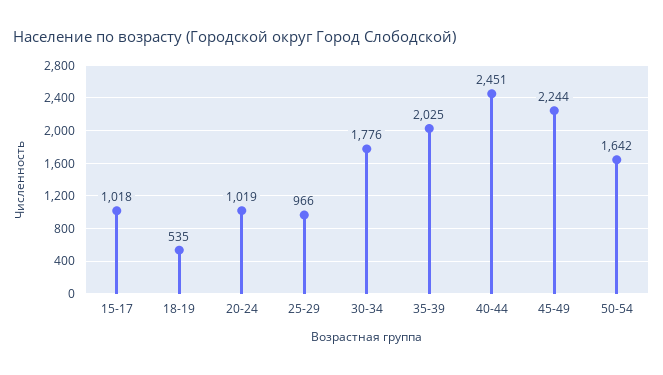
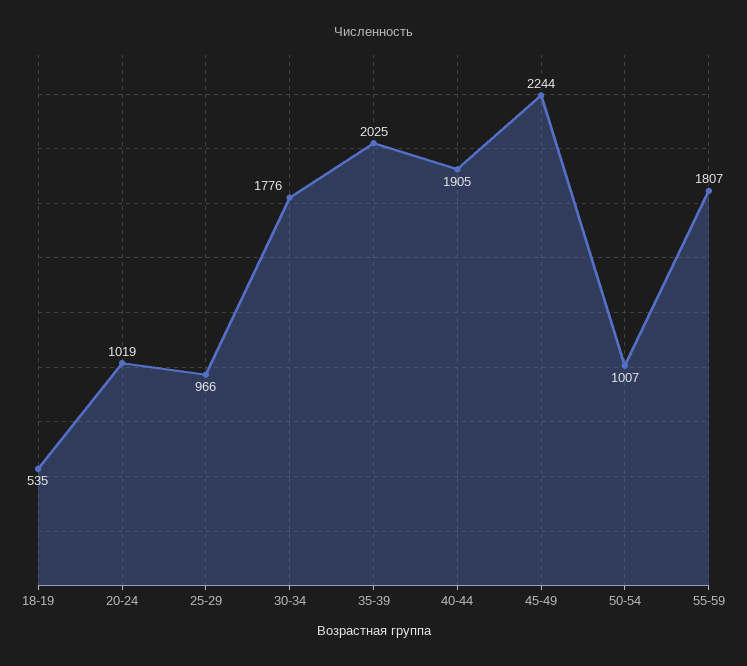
15-17: 1018 -> none
40-44: 2451 -> 1905
50-54: 1642 -> 1007
55-59: none -> 1807

